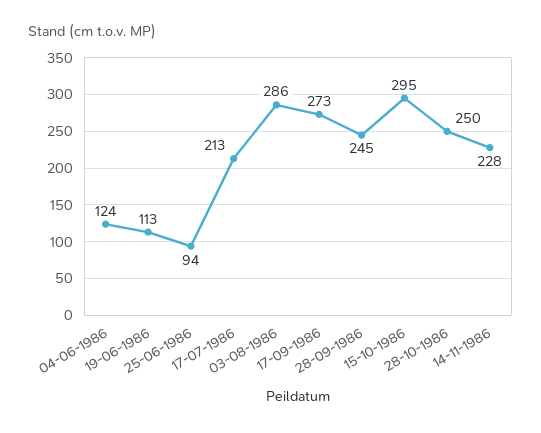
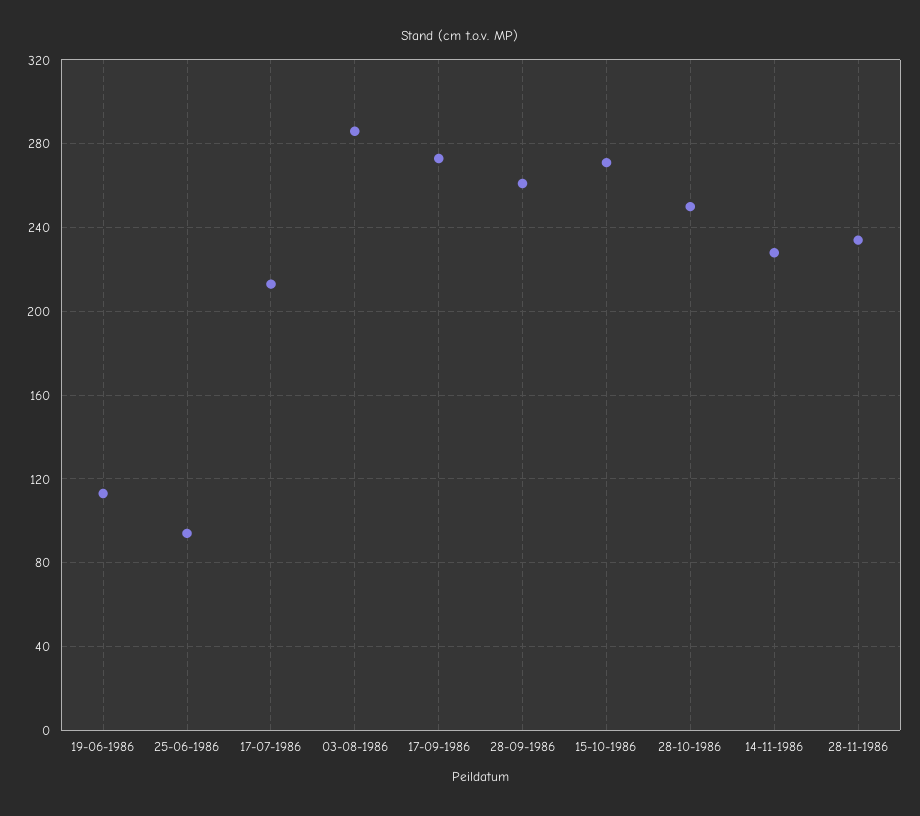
04-06-1986: 124 -> none
28-09-1986: 245 -> 260
15-10-1986: 295 -> 270
28-11-1986: none -> 235

